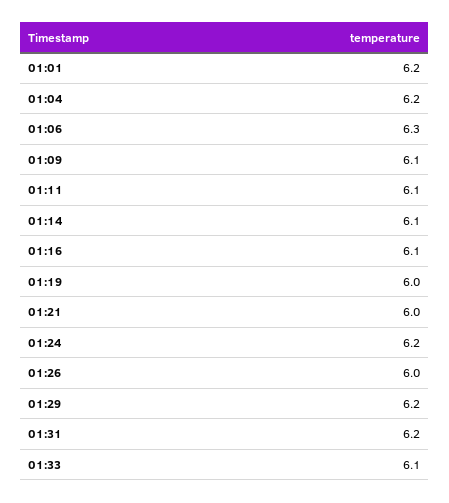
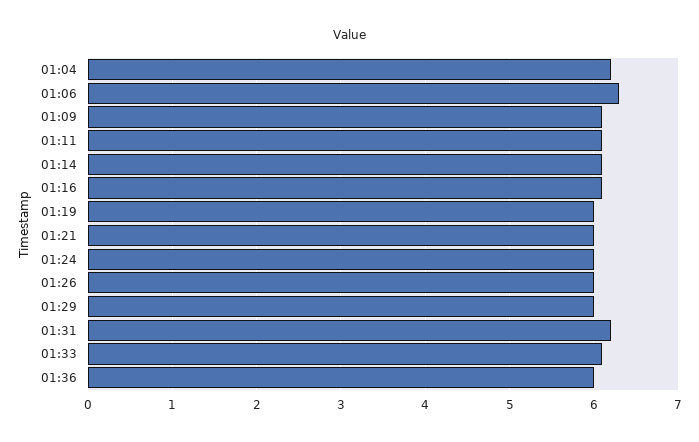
01:01: 6.2 -> none
01:24: 6.2 -> 6
01:29: 6.2 -> 6
01:36: none -> 6

